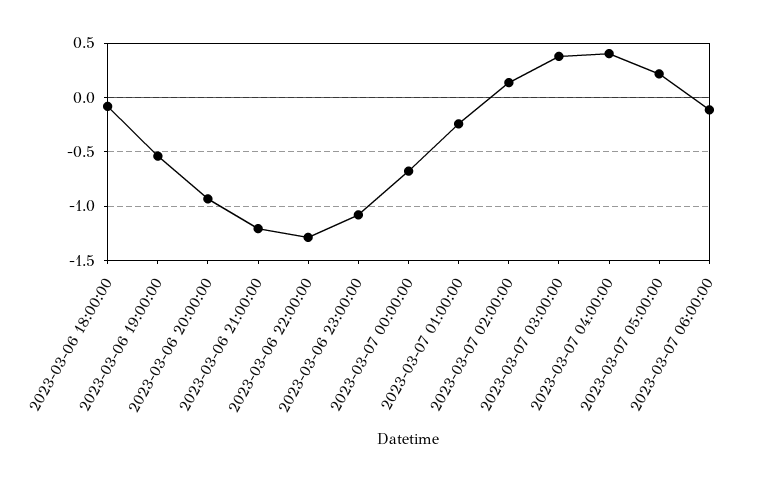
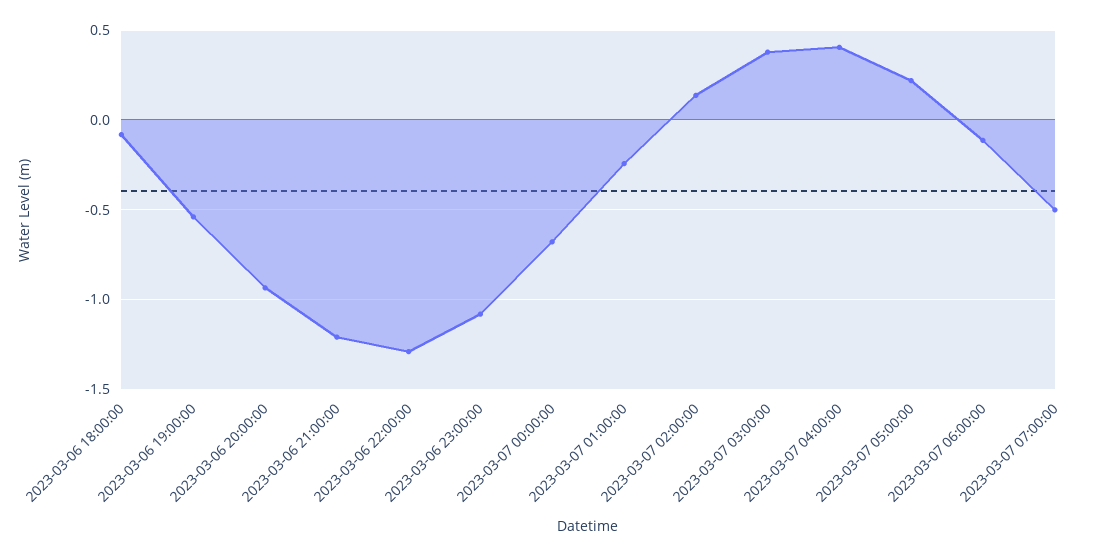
2023-03-07 07:00:00: none -> -0.5

